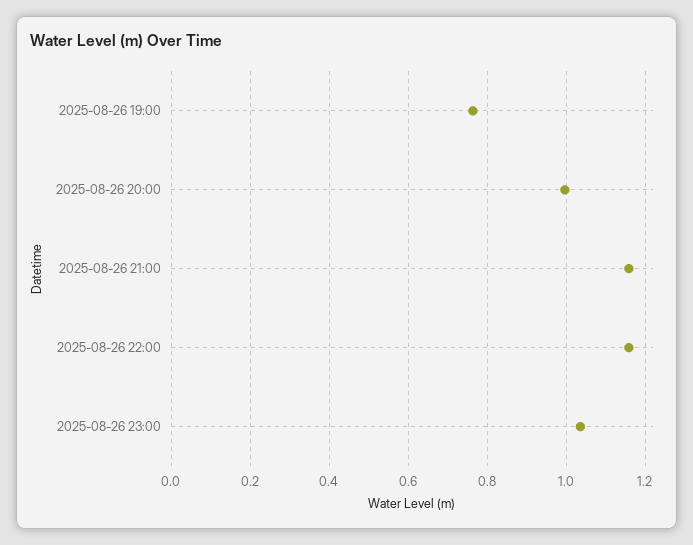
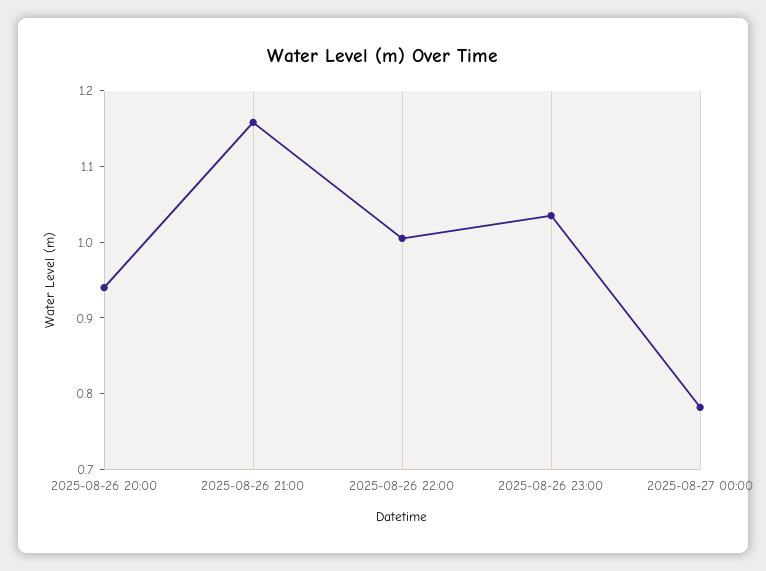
2025-08-26 19:00: 0.76 -> none
2025-08-26 20:00: 1 -> 0.94
2025-08-26 22:00: 1.16 -> 1
2025-08-27 00:00: none -> 0.78

